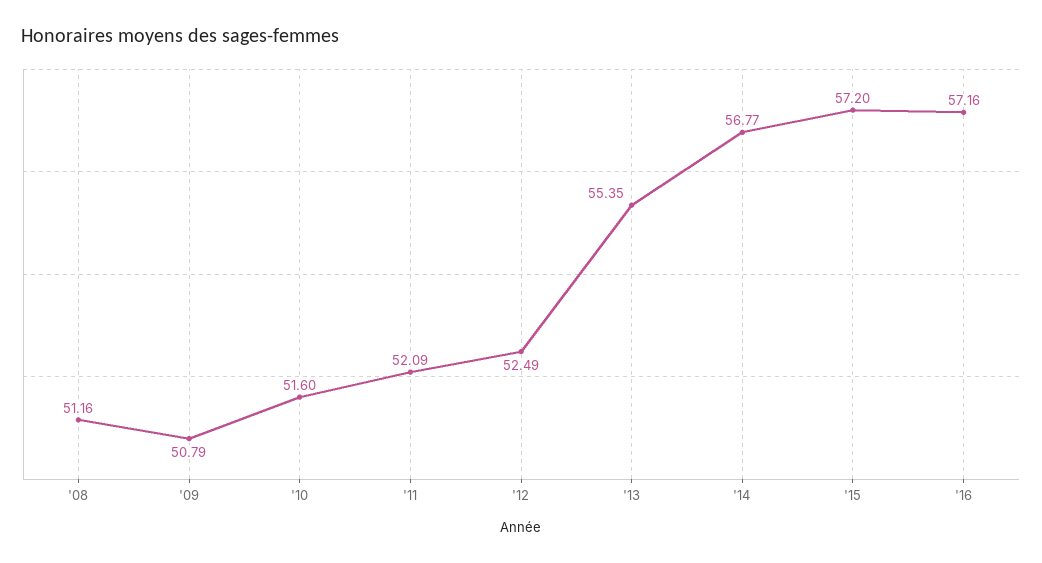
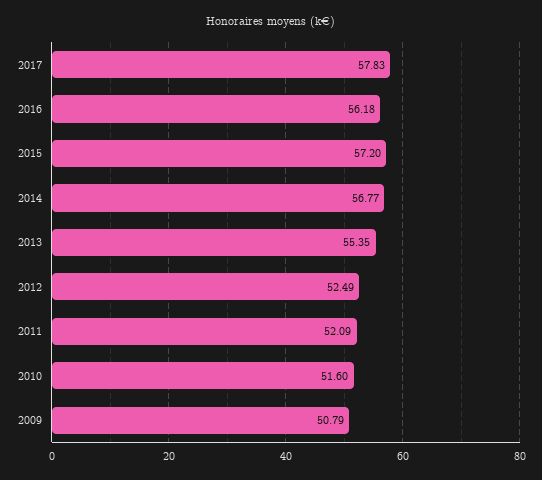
'08: 51.16 -> none
'16: 57.16 -> 56.18
2017: none -> 57.83

